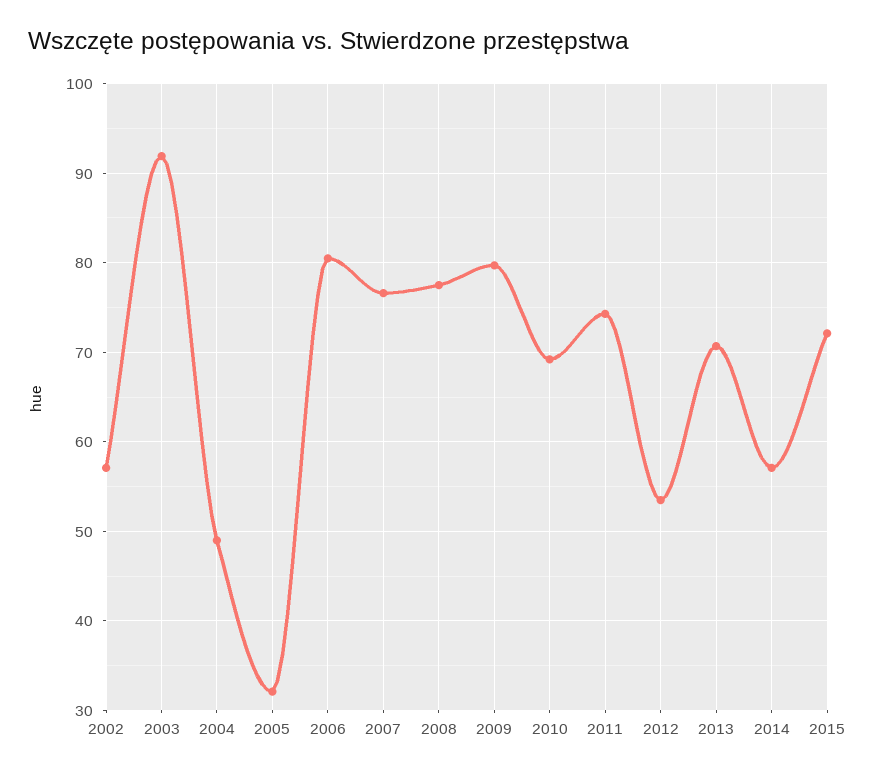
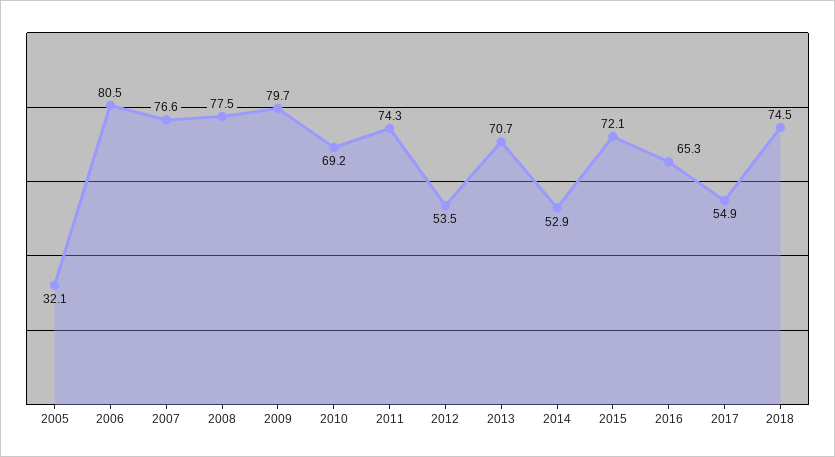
2002: 57 -> none
2003: 92 -> none
2004: 49 -> none
2014: 57 -> 52.9
2016: none -> 65.3
2017: none -> 54.9
2018: none -> 74.5

